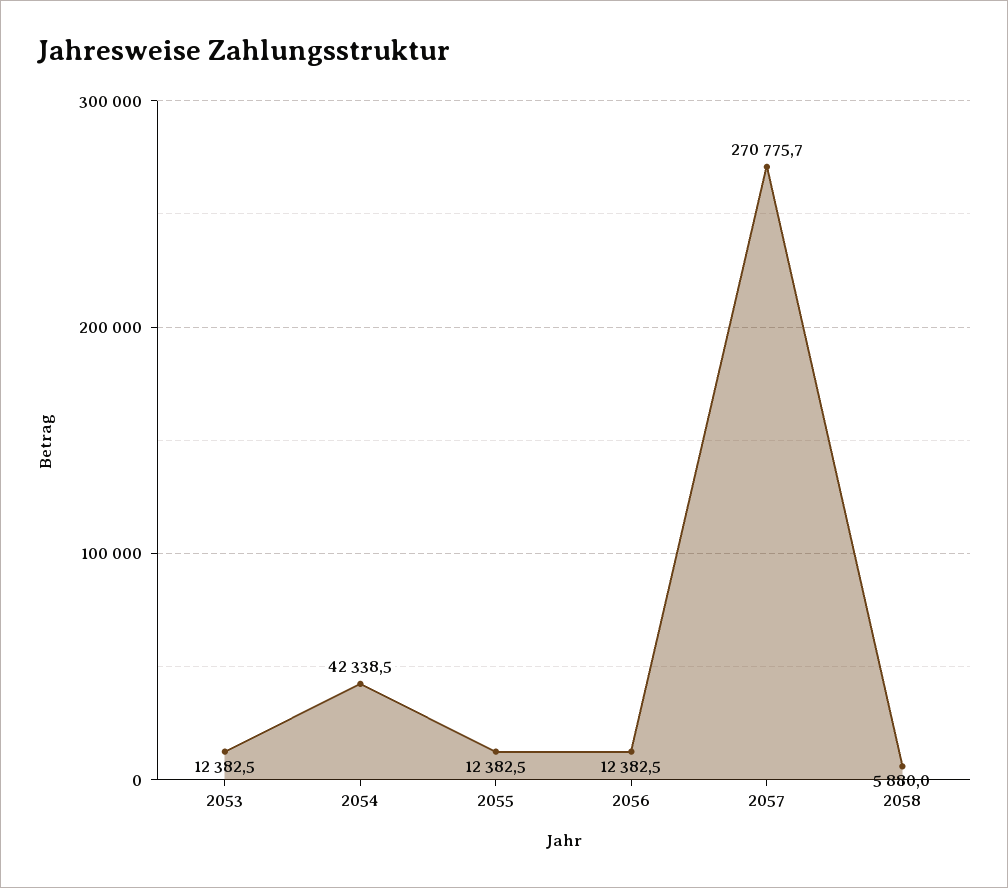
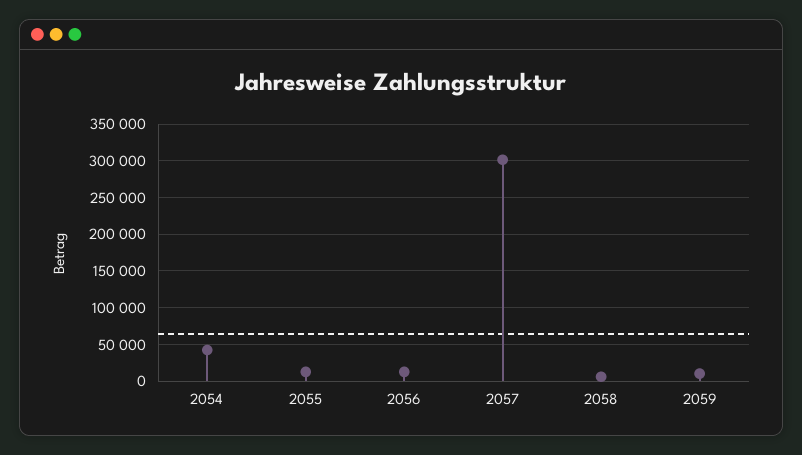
2053: 12382.5 -> none
2057: 270775.7 -> 300000
2059: none -> 10000

